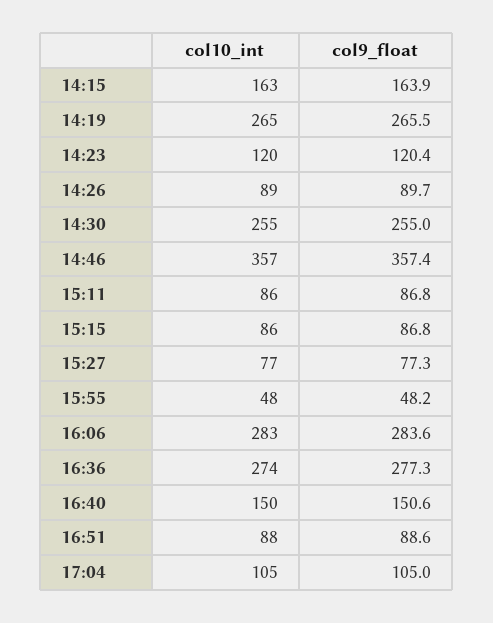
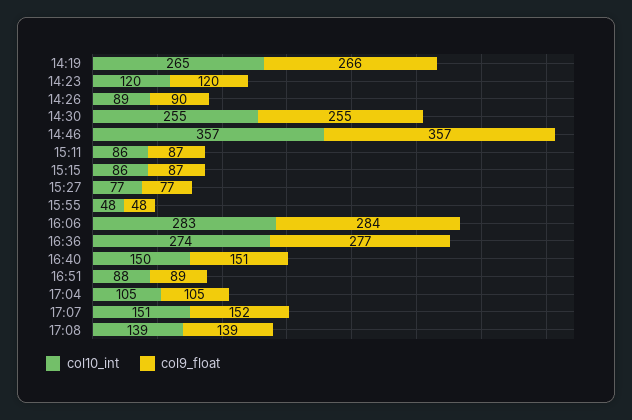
col10_int, 14:15: 163 -> none
col9_float, 14:15: 163.9 -> none
col10_int, 17:07: none -> 151
col9_float, 17:07: none -> 152
col10_int, 17:08: none -> 139
col9_float, 17:08: none -> 139

